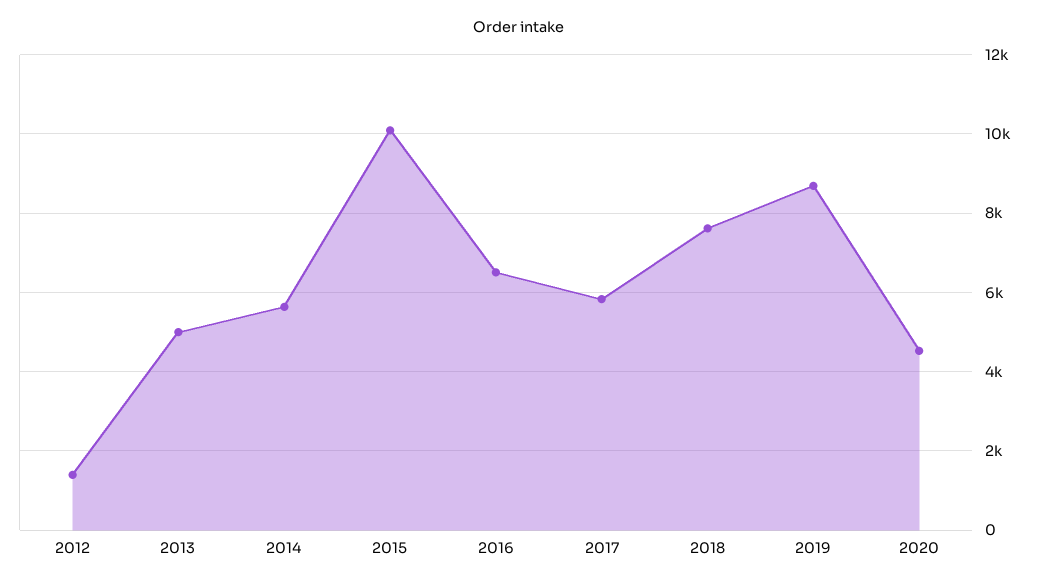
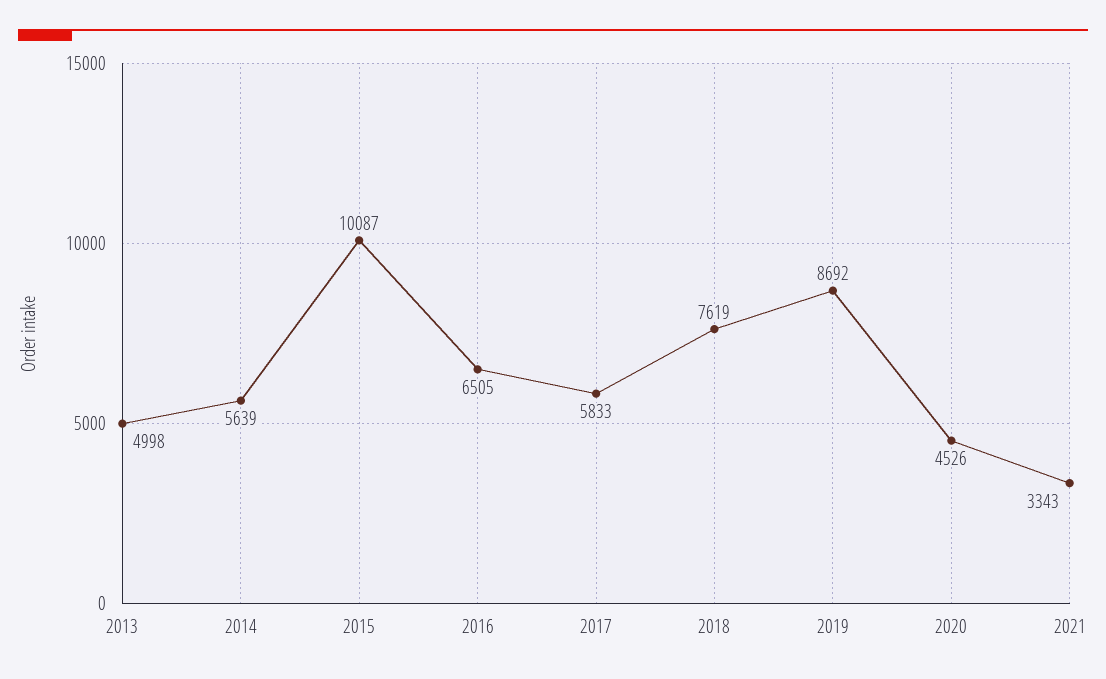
2012: 1400 -> none
2021: none -> 3343

